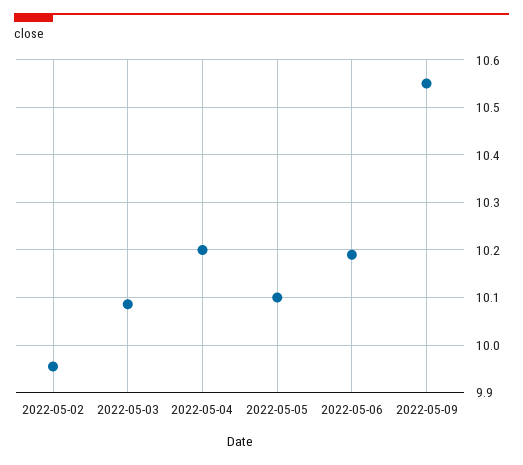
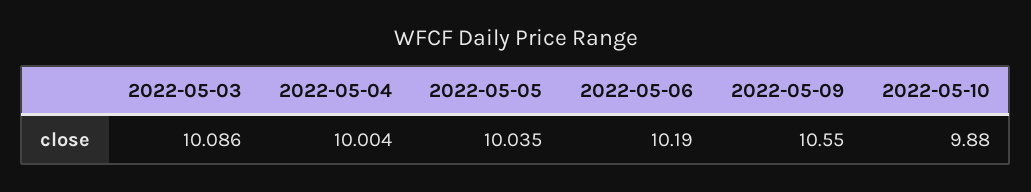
2022-05-02: 9.96 -> none
2022-05-04: 10.2 -> 10.004
2022-05-05: 10.1 -> 10.035
2022-05-10: none -> 9.88

